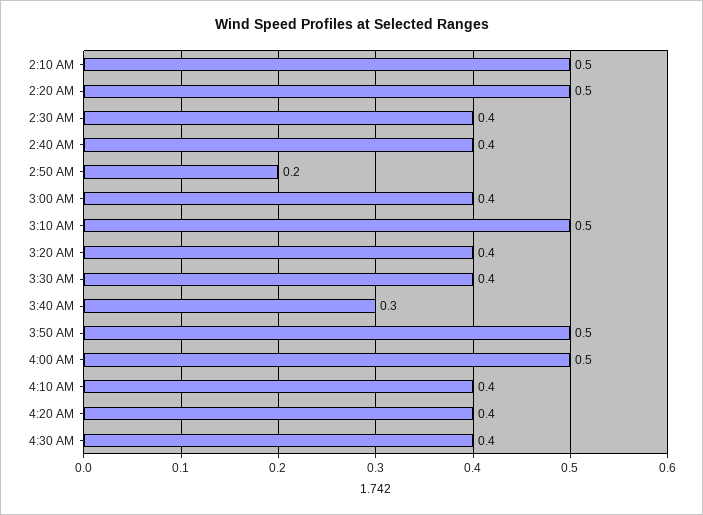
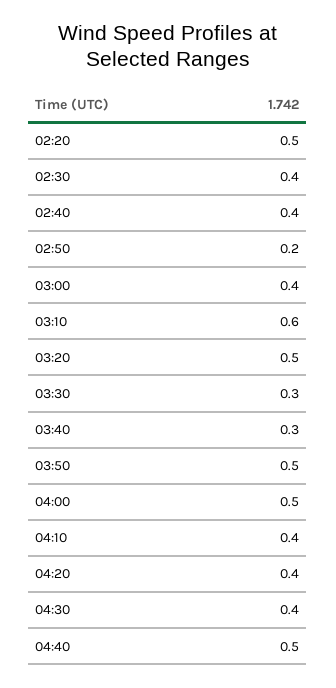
2:10 AM: 0.5 -> none
3:10 AM: 0.5 -> 0.6
3:20 AM: 0.4 -> 0.5
3:30 AM: 0.4 -> 0.3
04:40: none -> 0.5

